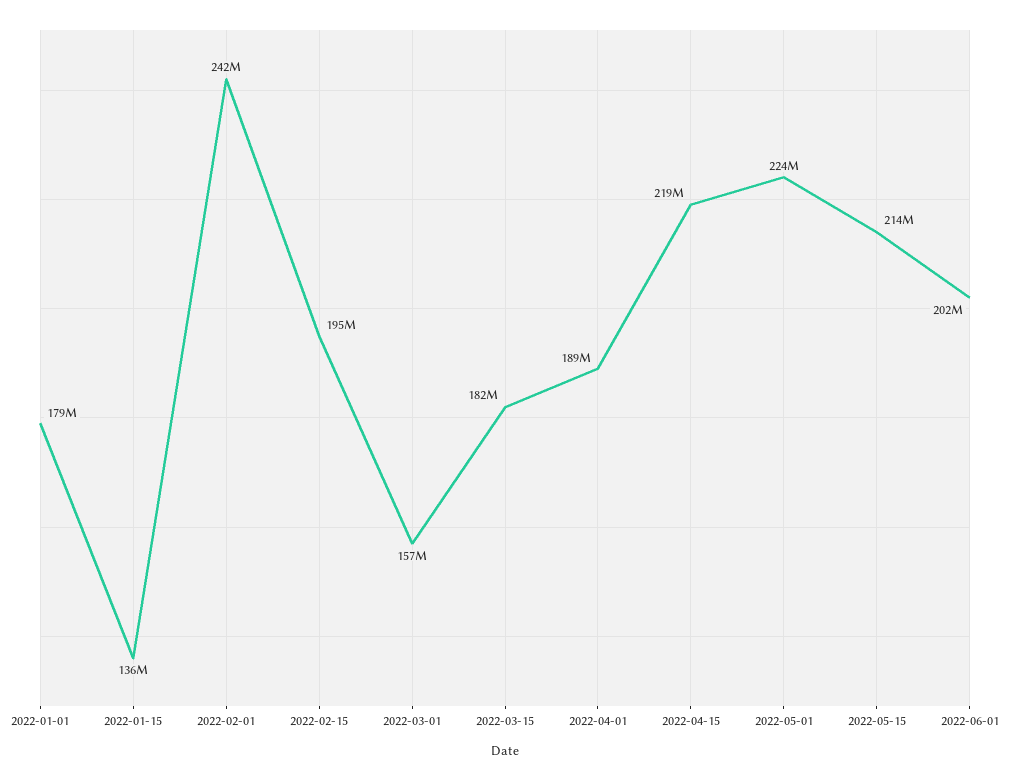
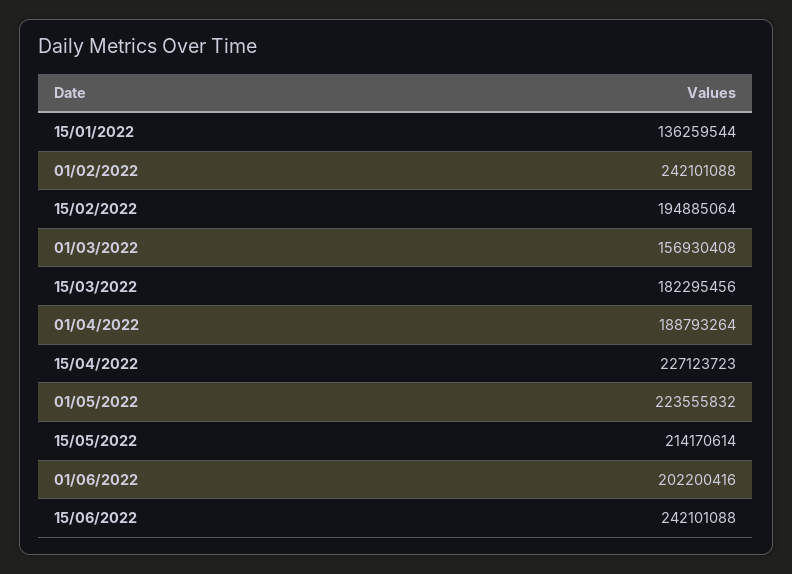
2022-01-01: 179000000 -> none
2022-04-15: 219000000 -> 227123723
15/06/2022: none -> 242101088

